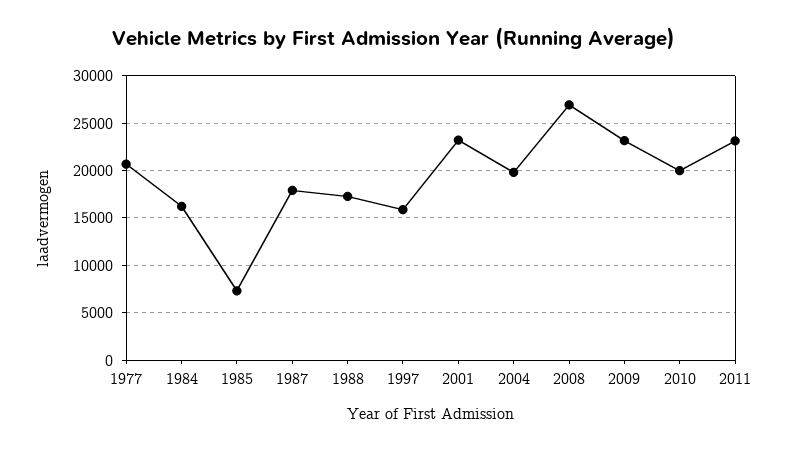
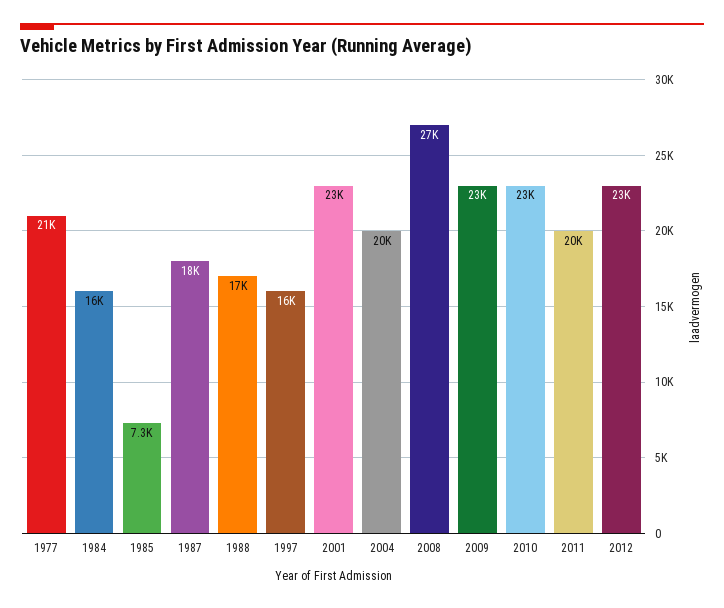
2010: 20000 -> 23000
2011: 23000 -> 20000
2012: none -> 23000

